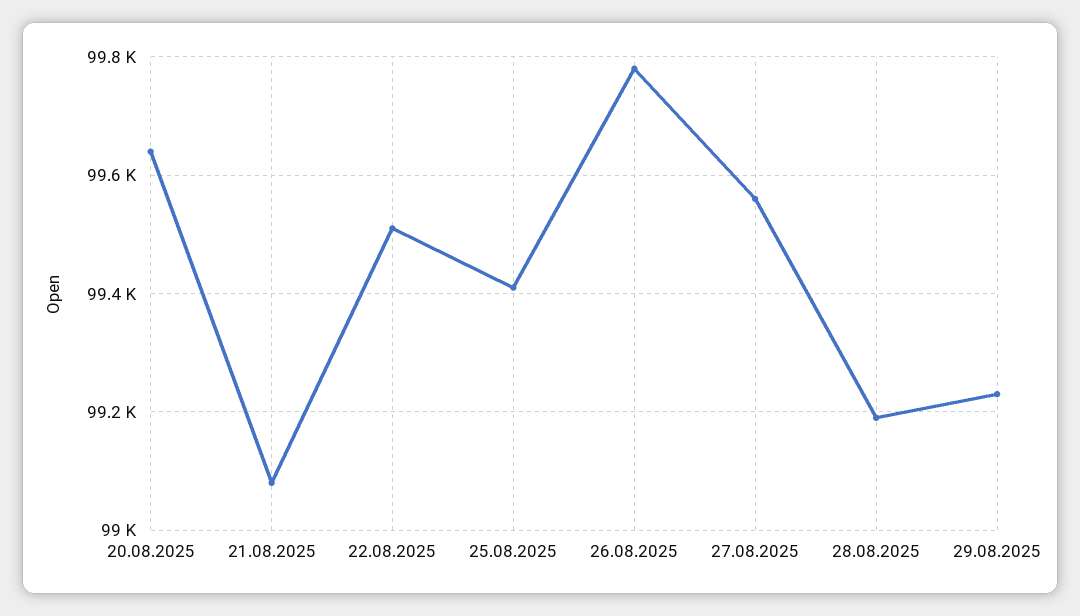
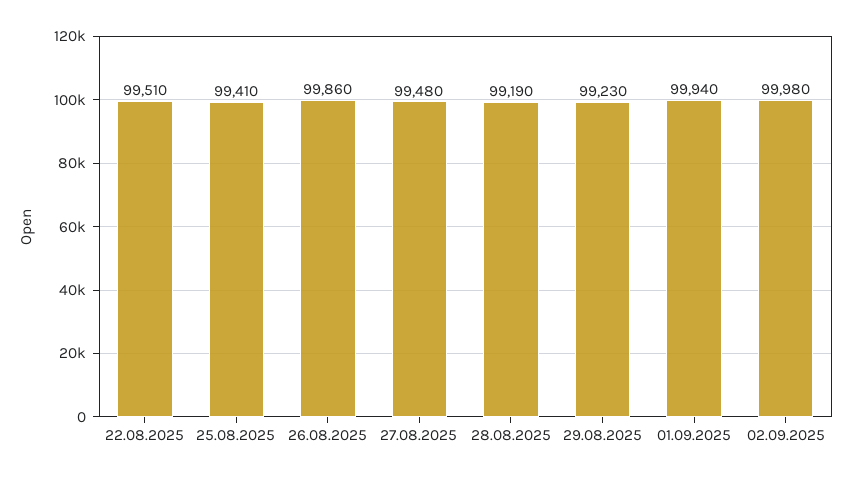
20.08.2025: 99640 -> none
21.08.2025: 99080 -> none
26.08.2025: 99780 -> 99860
27.08.2025: 99560 -> 99480
01.09.2025: none -> 99940
02.09.2025: none -> 99980

